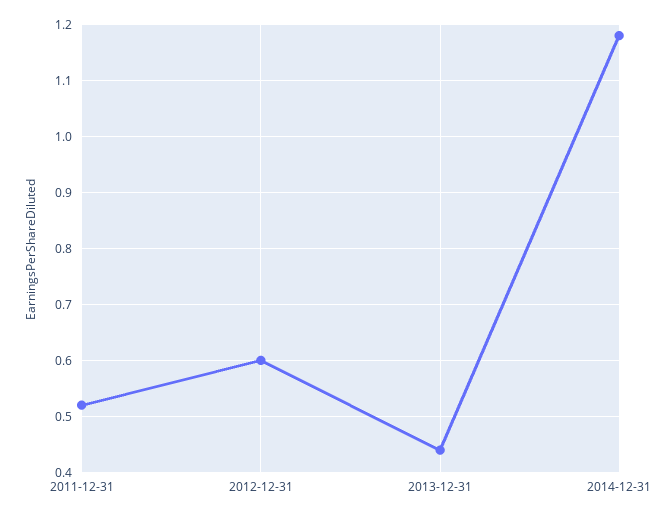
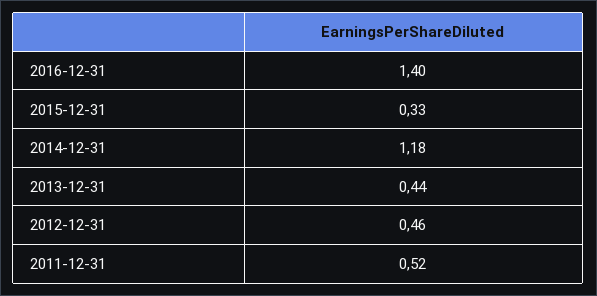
2012-12-31: 0.6 -> 0.46
2016-12-31: none -> 1.4
2015-12-31: none -> 0.33

